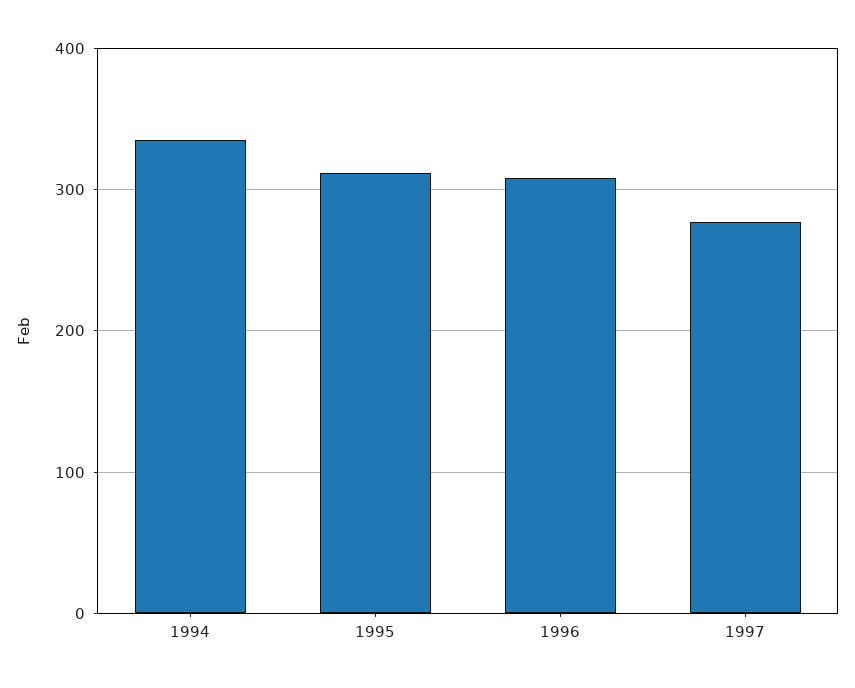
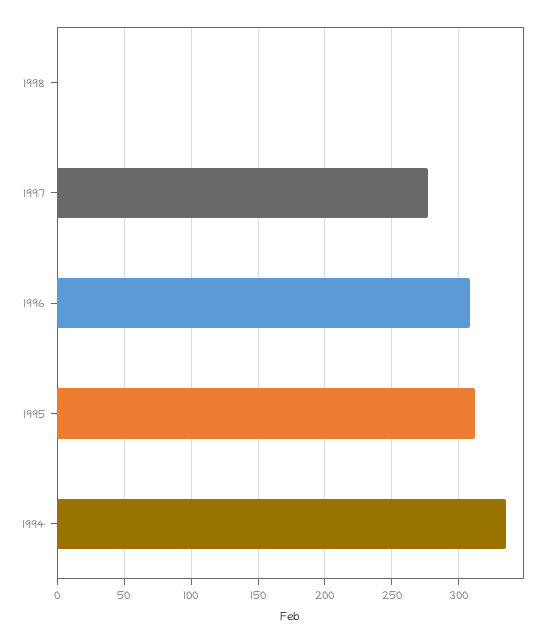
1998: none -> 0

